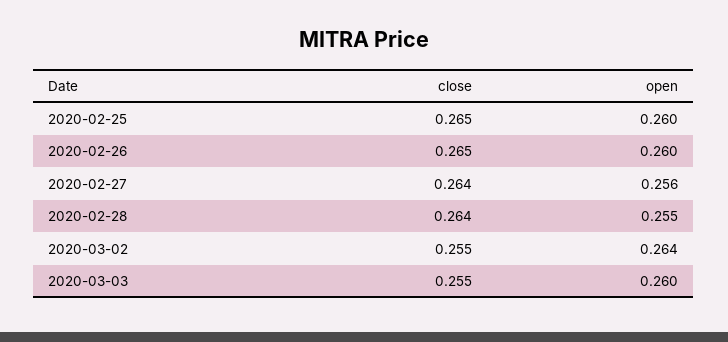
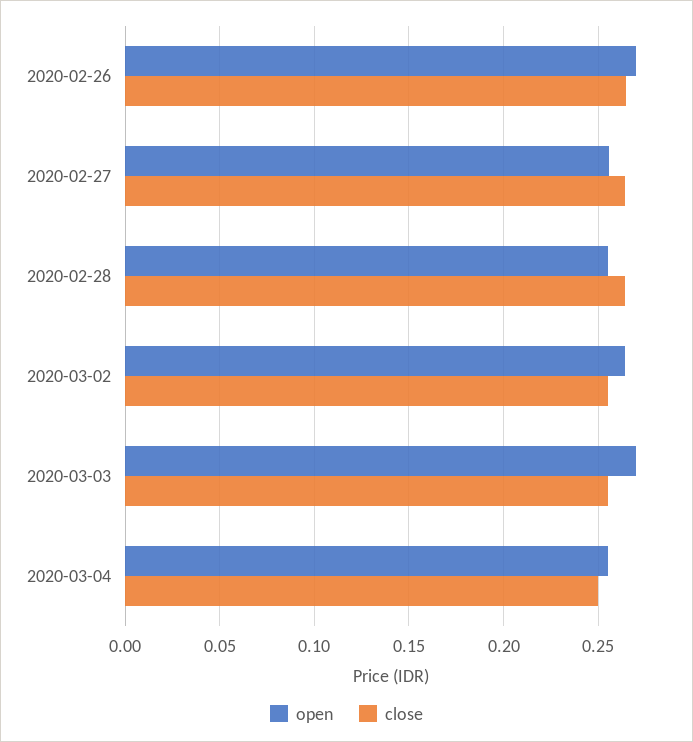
close, 2020-02-25: 0.265 -> none
open, 2020-02-25: 0.26 -> none
open, 2020-02-26: 0.26 -> 0.27
open, 2020-03-03: 0.26 -> 0.27
open, 2020-03-04: none -> 0.255
close, 2020-03-04: none -> 0.25

